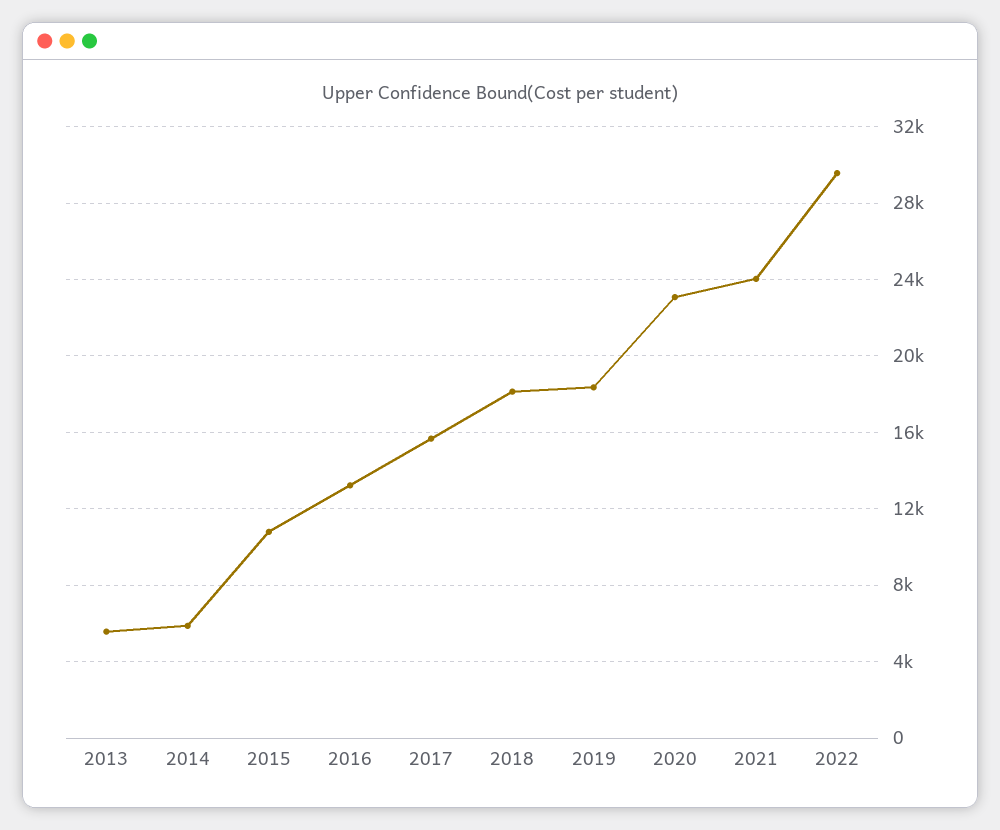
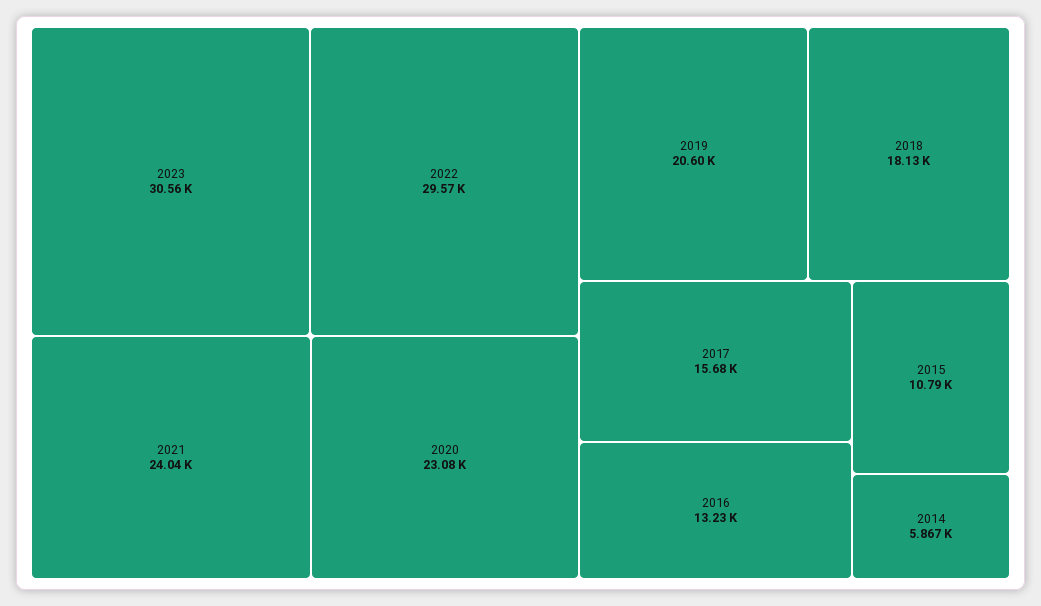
2013: 5500 -> none
2019: 18500 -> 20600
2023: none -> 30560

